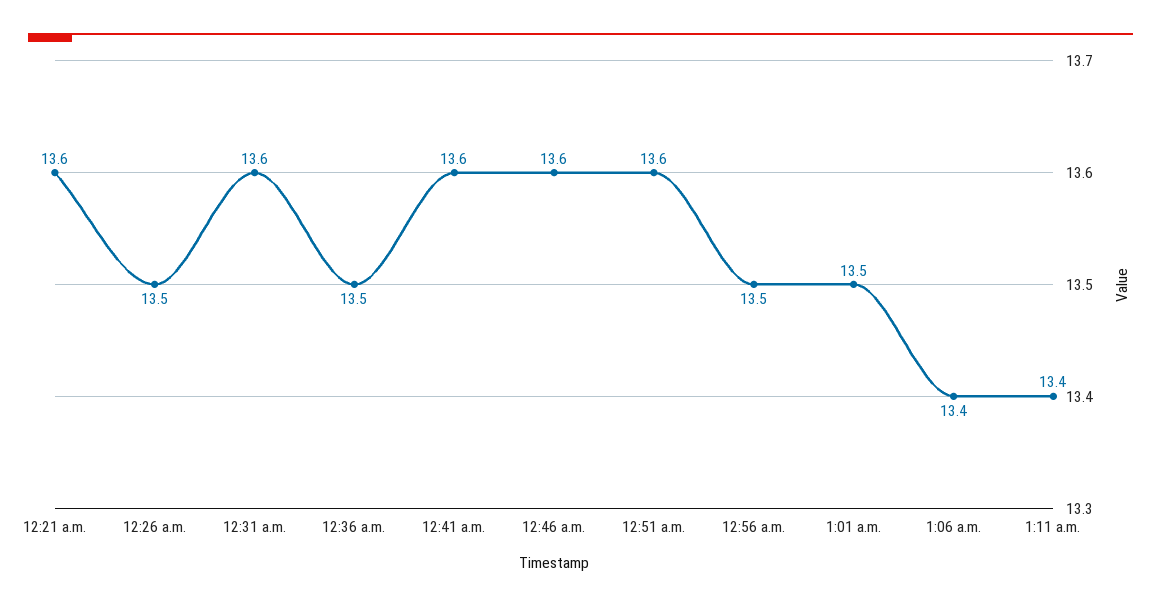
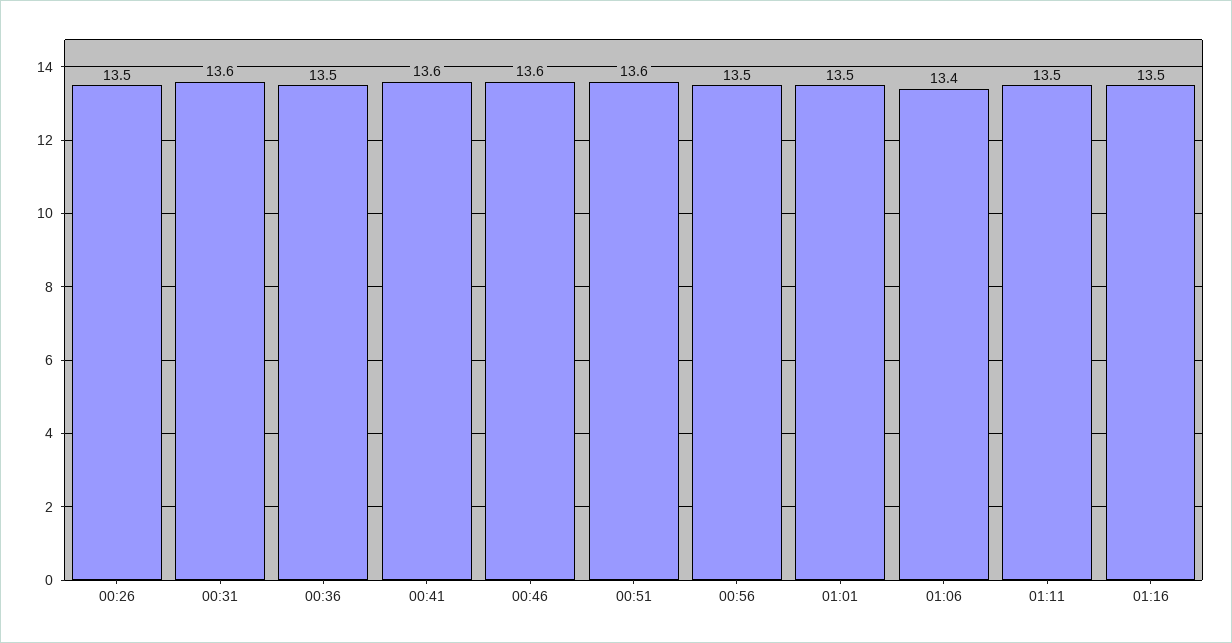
12:21 a.m.: 13.6 -> none
1:11 a.m.: 13.4 -> 13.5
01:16: none -> 13.5

